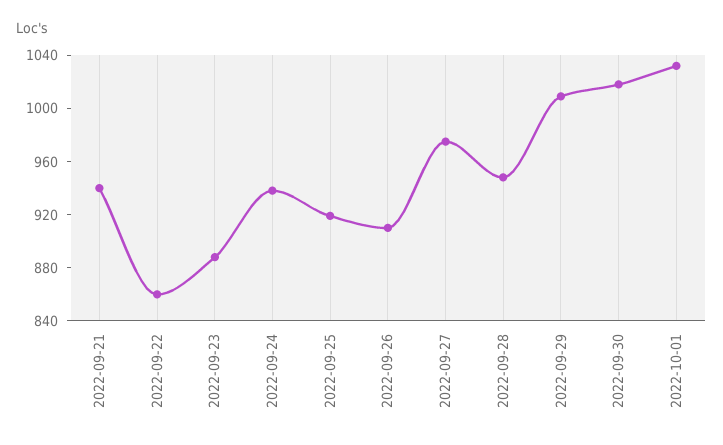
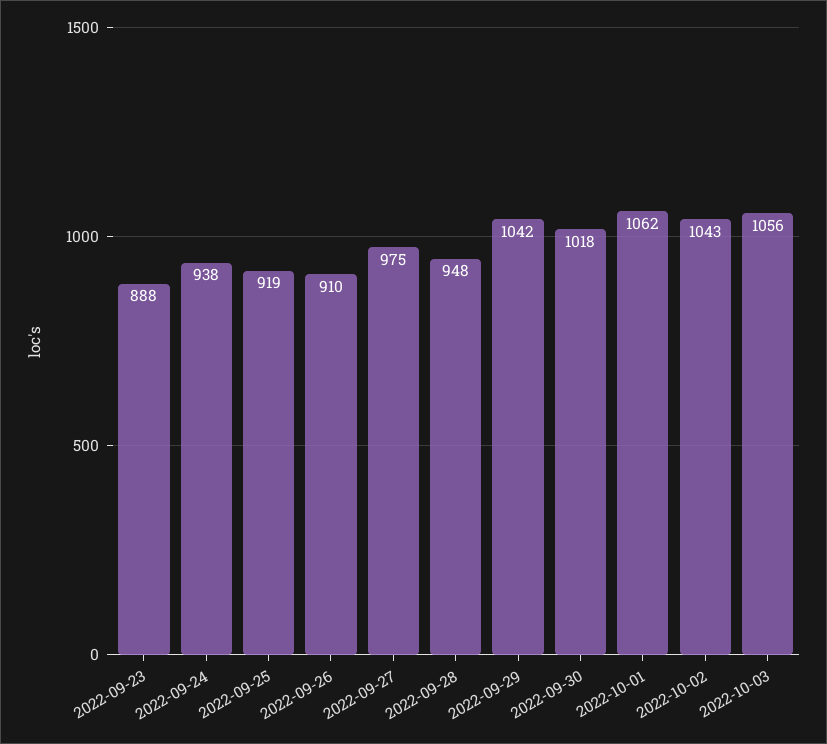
2022-09-21: 940 -> none
2022-09-22: 860 -> none
2022-09-29: 1010 -> 1042
2022-10-01: 1030 -> 1062
2022-10-02: none -> 1043
2022-10-03: none -> 1056

